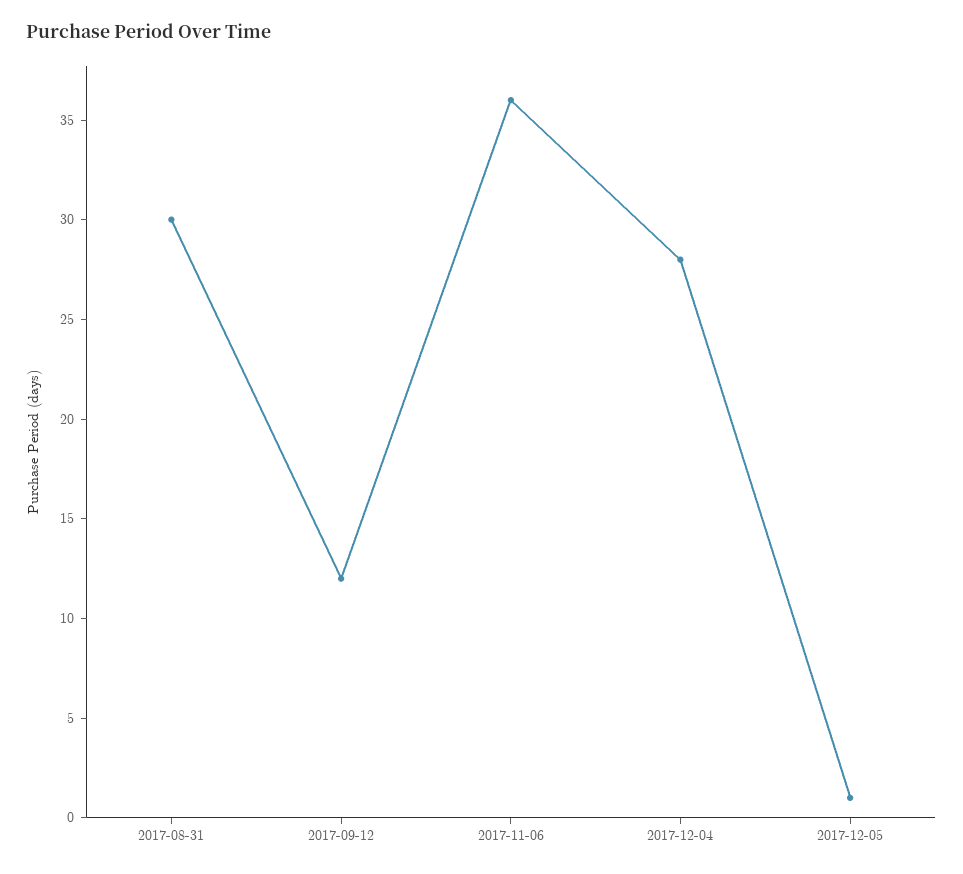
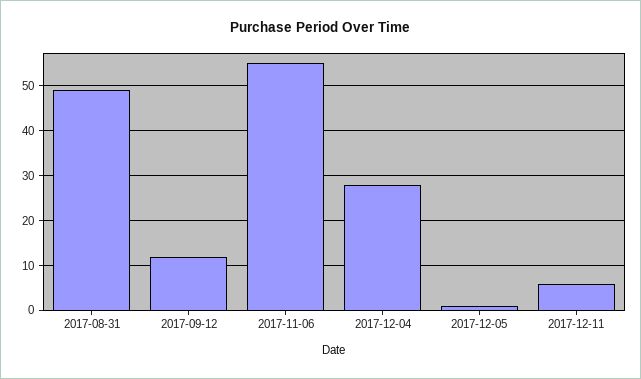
2017-08-31: 30 -> 50
2017-11-06: 36 -> 55
2017-12-11: none -> 5

